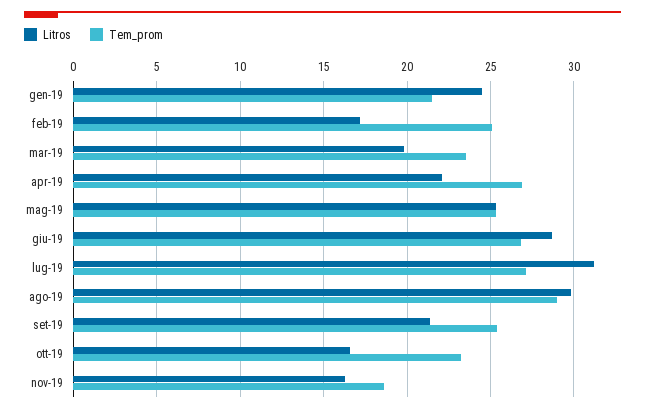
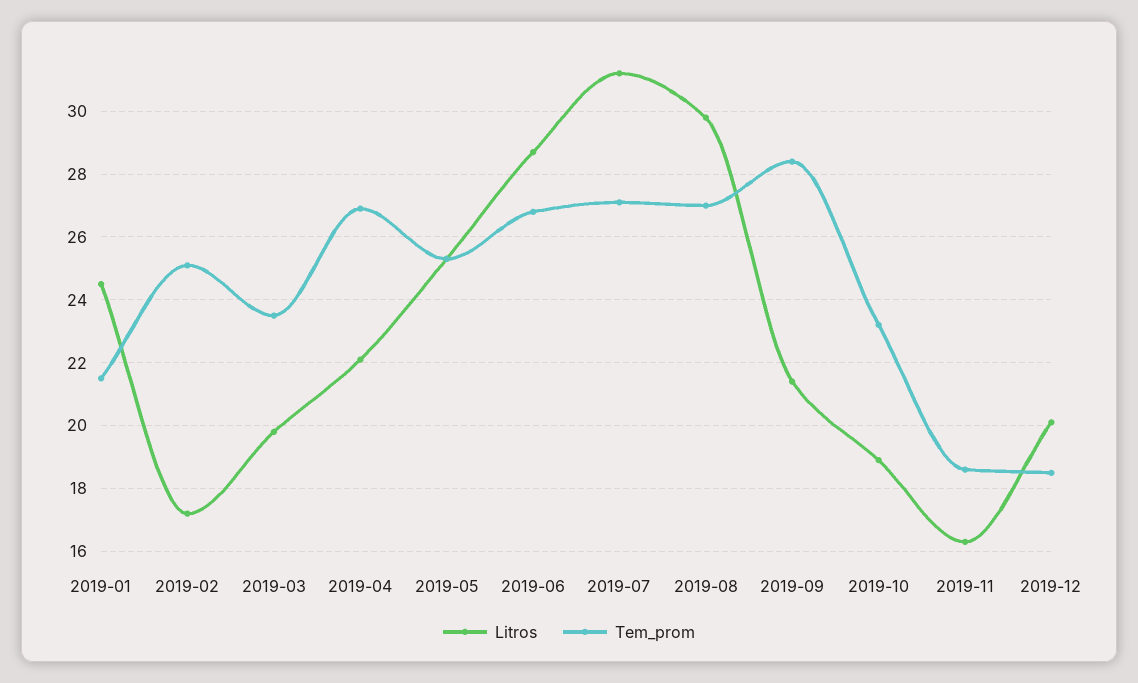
Tem_prom, ago-19: 29 -> 27
Tem_prom, set-19: 25.5 -> 28.5
Litros, ott-19: 16.5 -> 19
Litros, 2019-12: none -> 20
Tem_prom, 2019-12: none -> 18.5

